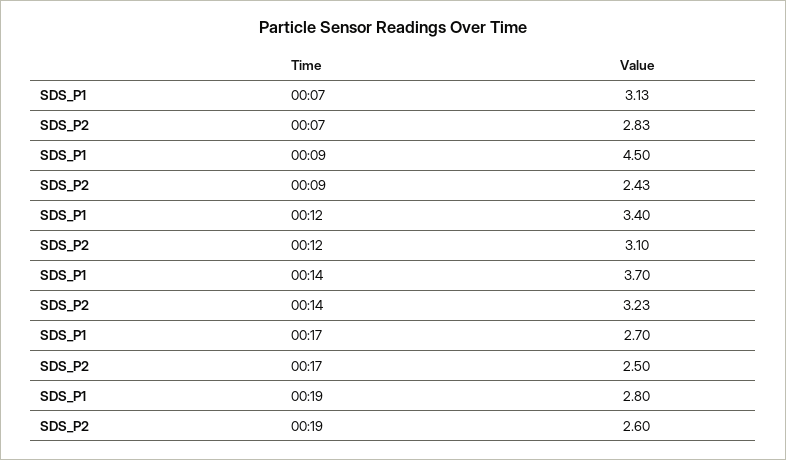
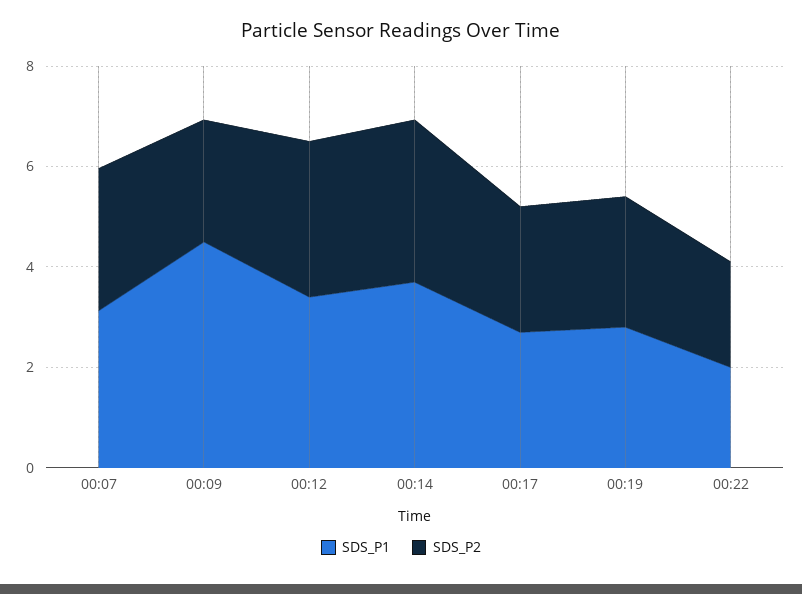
SDS_P1, 00:22: none -> 2
SDS_P2, 00:22: none -> 2

